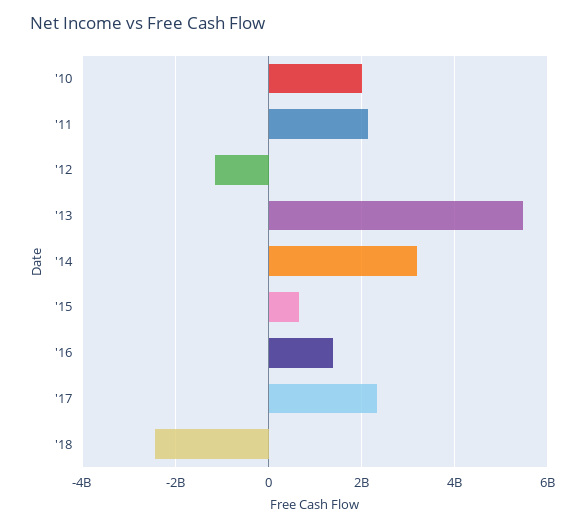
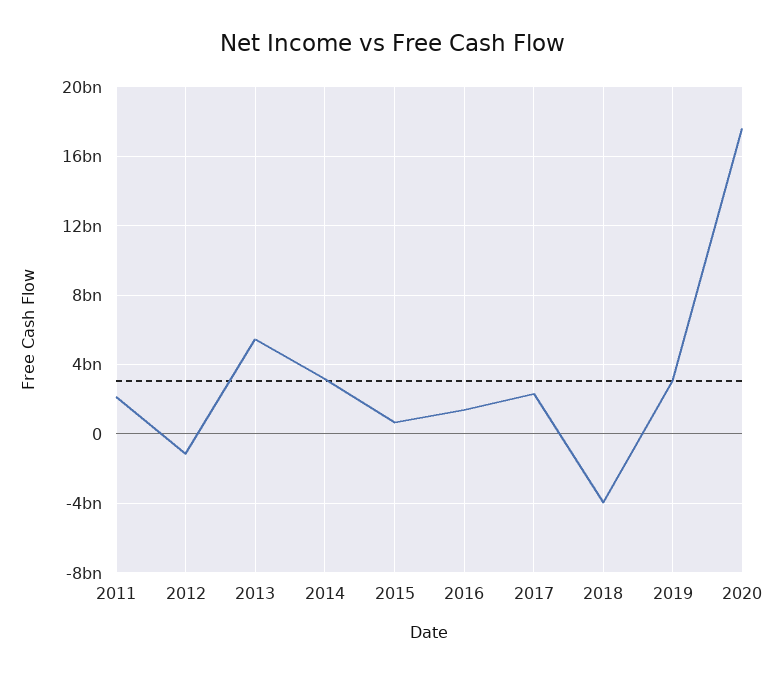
'10: 2000000000 -> none
'18: -2400000000 -> -4000000000
2019: none -> 3000000000
2020: none -> 17500000000

